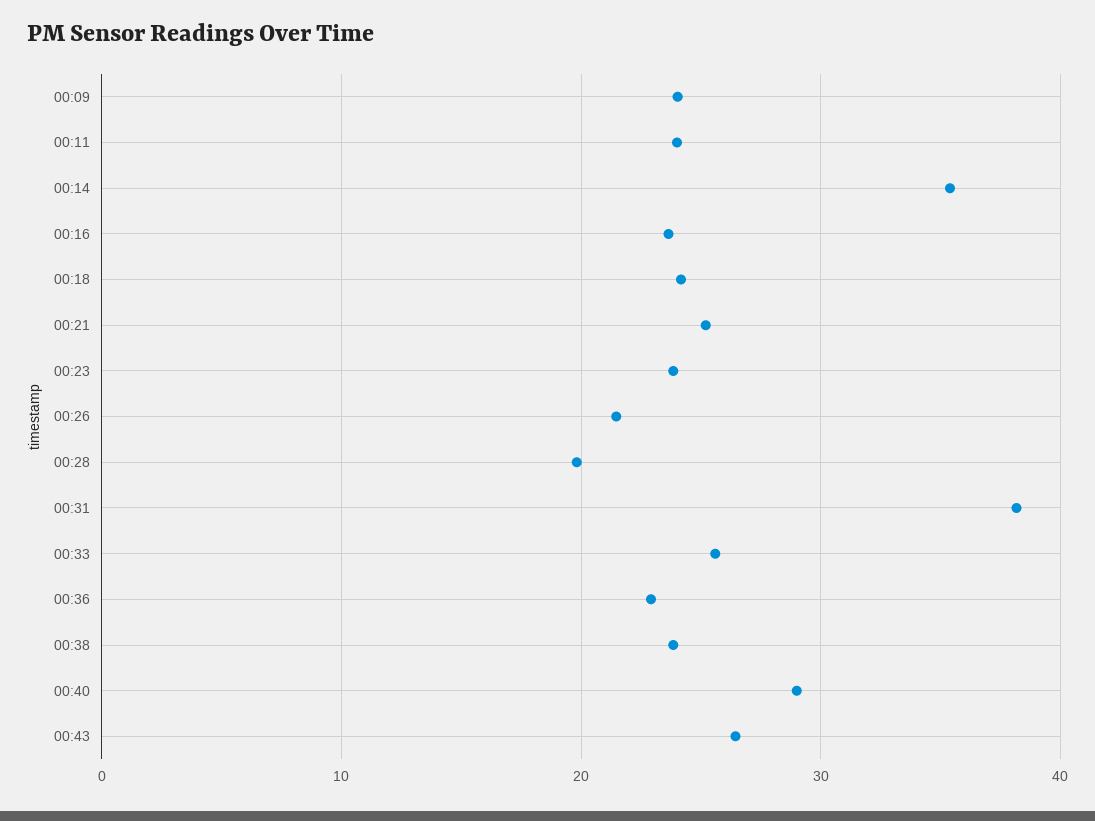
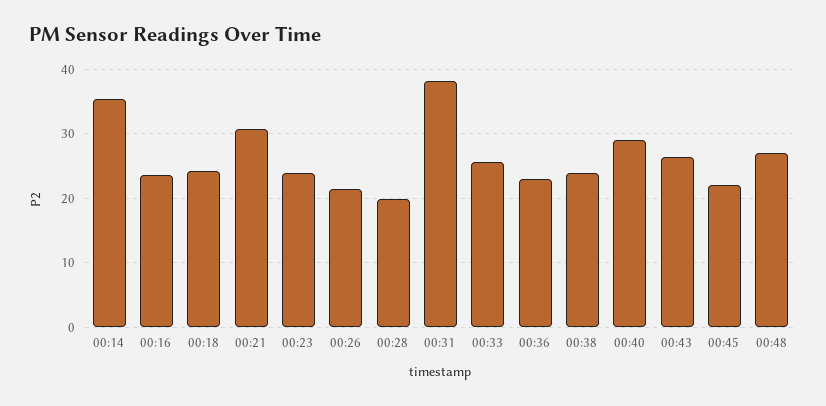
00:09: 24 -> none
00:11: 24 -> none
00:21: 25 -> 31
00:45: none -> 22
00:48: none -> 27

